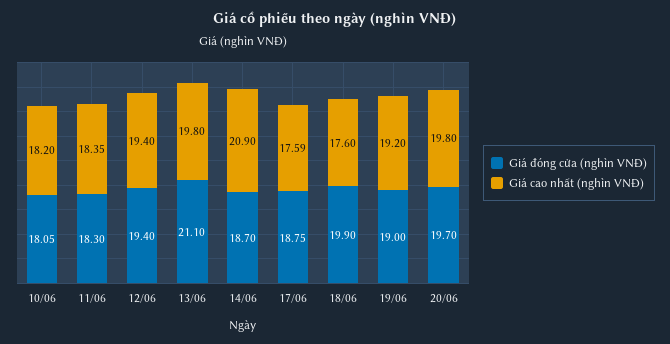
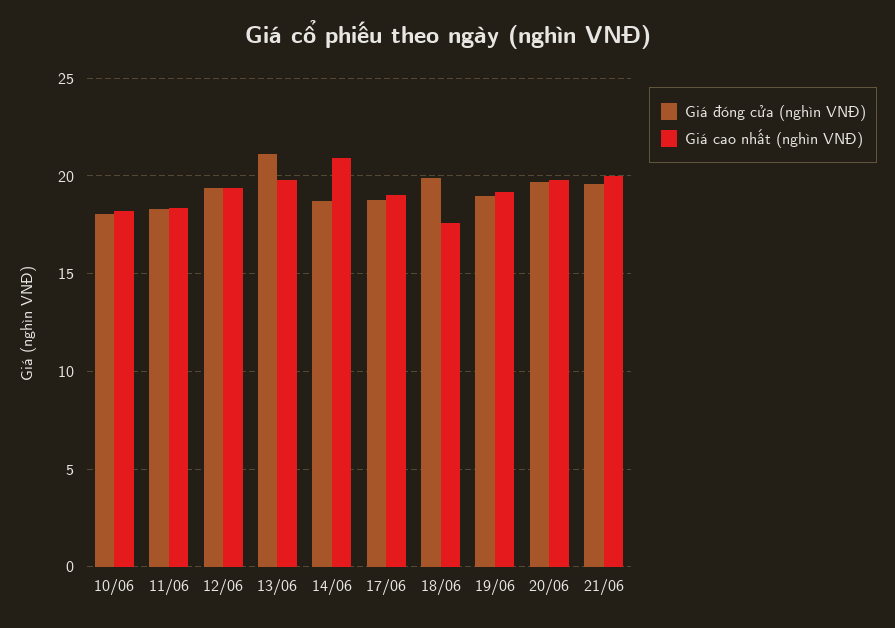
Giá cao nhất (nghìn VNĐ), 17/06: 17.59 -> 19
Giá đóng cửa (nghìn VNĐ), 21/06: none -> 19.5
Giá cao nhất (nghìn VNĐ), 21/06: none -> 20

